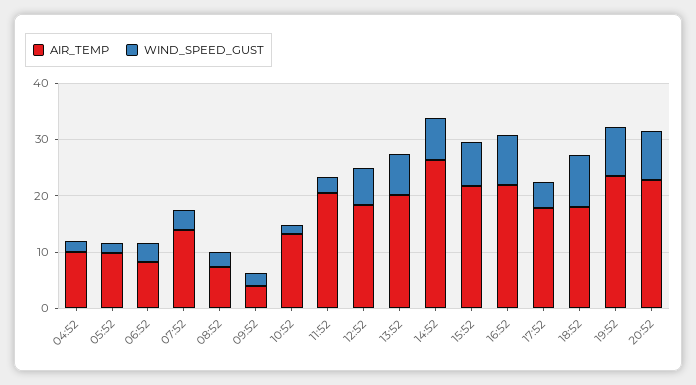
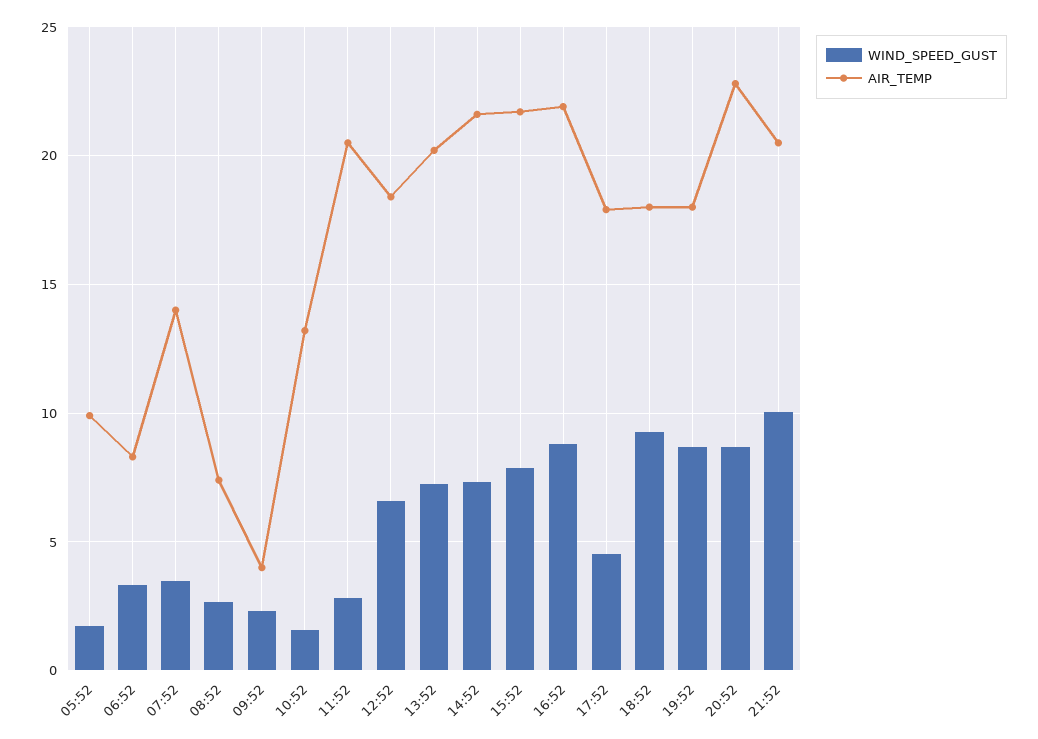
AIR_TEMP, 04:52: 10 -> none
WIND_SPEED_GUST, 04:52: 2 -> none
AIR_TEMP, 14:52: 26 -> 21.5
AIR_TEMP, 19:52: 24 -> 18
WIND_SPEED_GUST, 21:52: none -> 10
AIR_TEMP, 21:52: none -> 20.5

